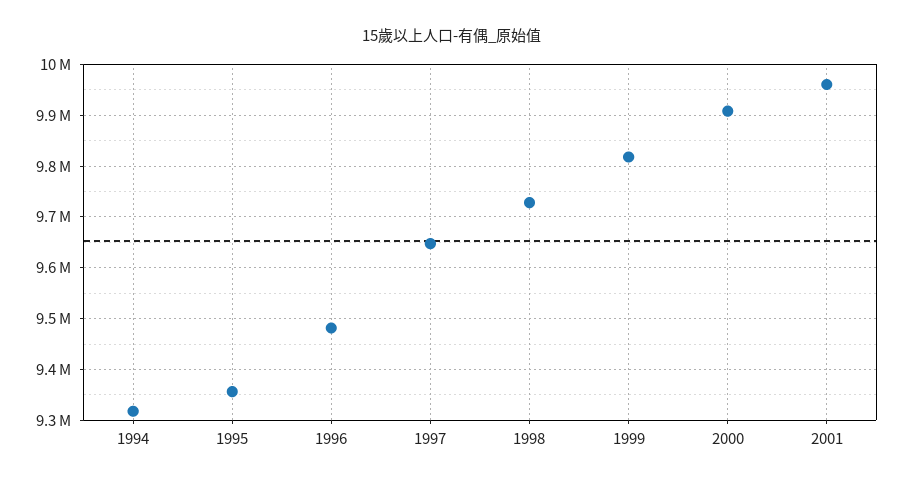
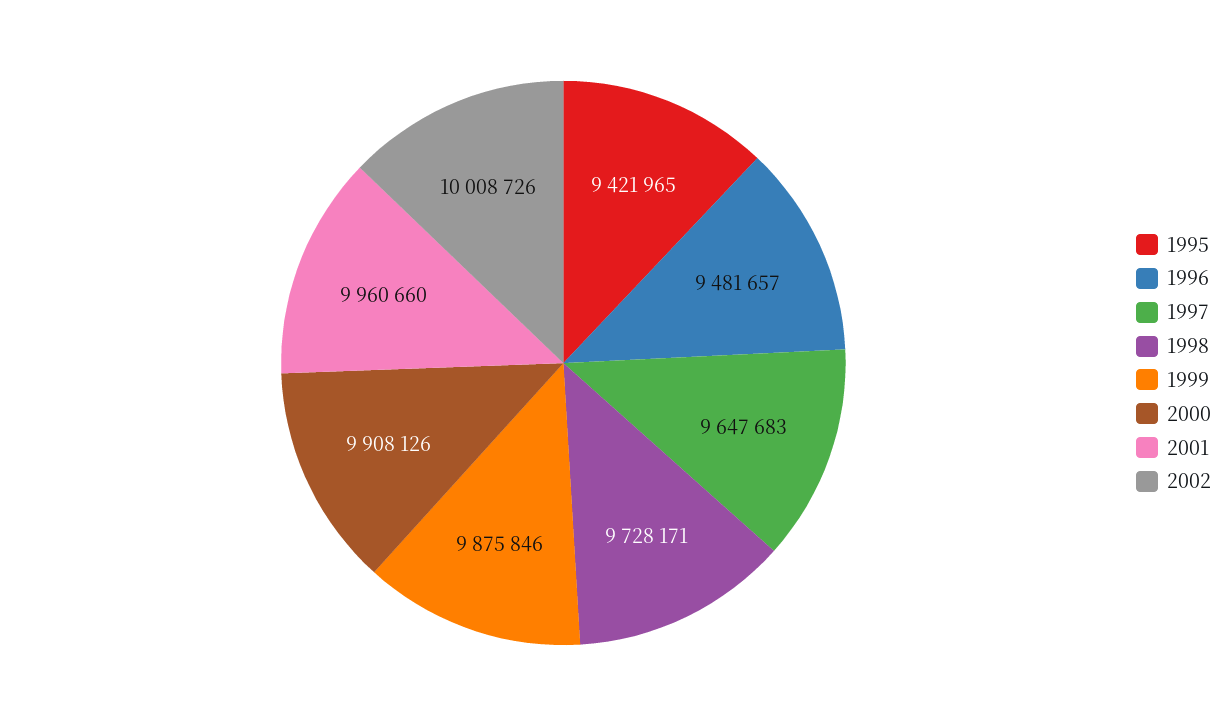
1994: 9320000 -> none
1995: 9360000 -> 9421965
1999: 9820000 -> 9875846
2002: none -> 10008726

